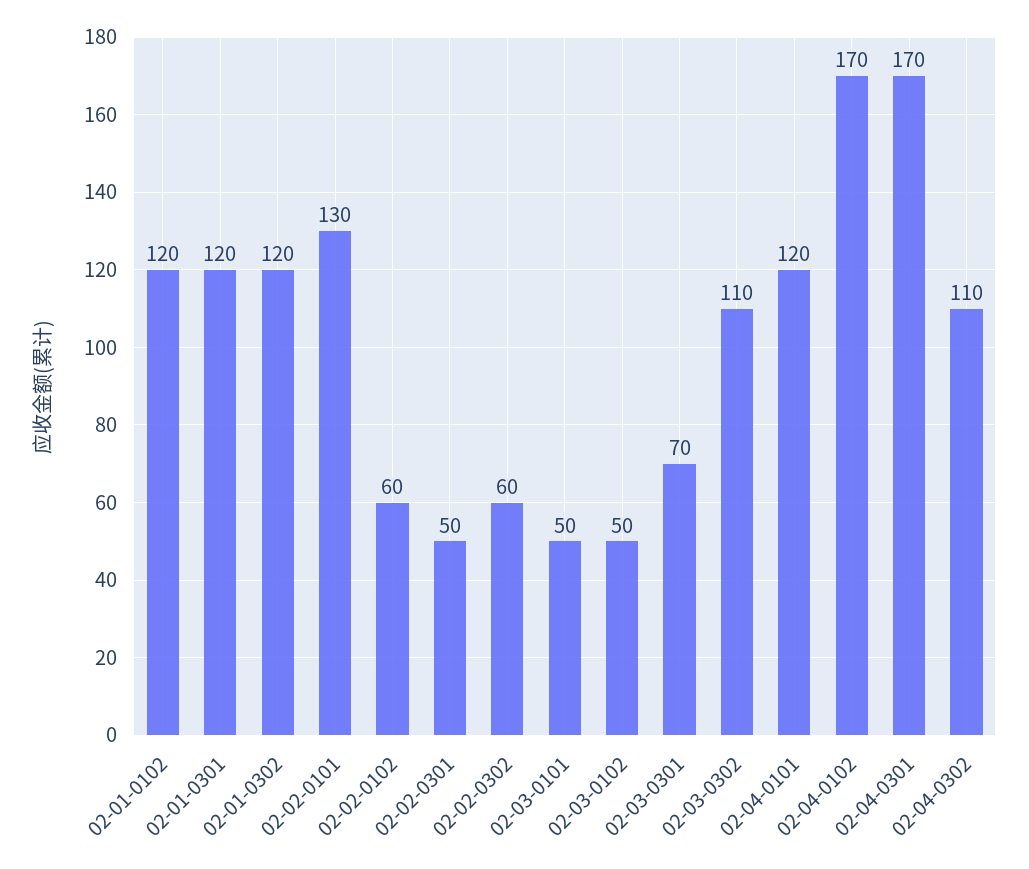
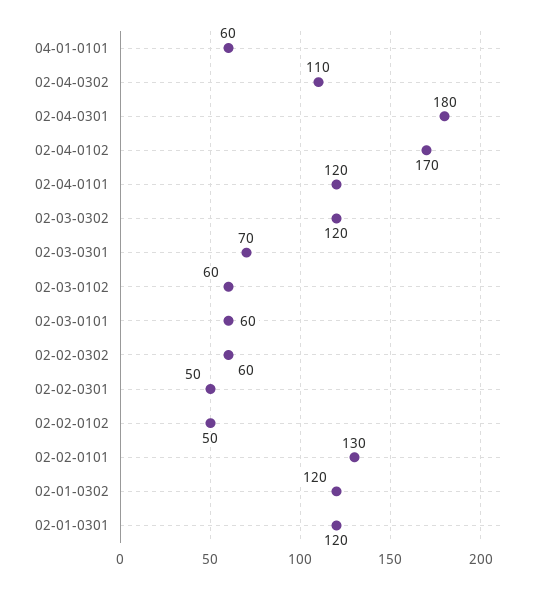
02-01-0102: 120 -> none
02-02-0102: 60 -> 50
02-03-0101: 50 -> 60
02-03-0102: 50 -> 60
02-03-0302: 110 -> 120
02-04-0301: 170 -> 180
04-01-0101: none -> 60

